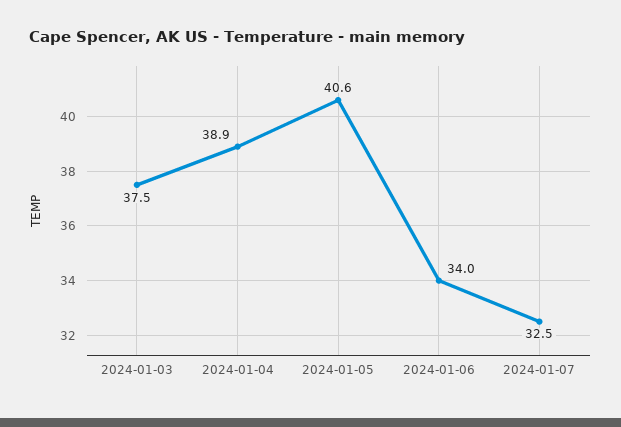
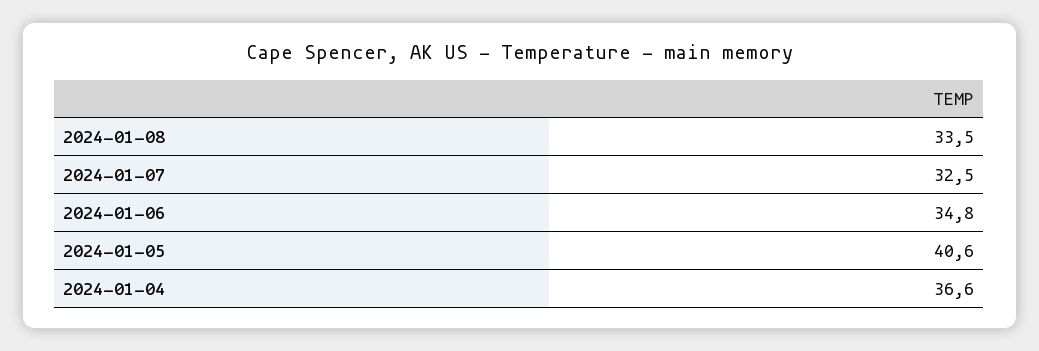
2024-01-03: 37.5 -> none
2024-01-04: 38.9 -> 36.6
2024-01-06: 34 -> 34.8
2024-01-08: none -> 33.5

